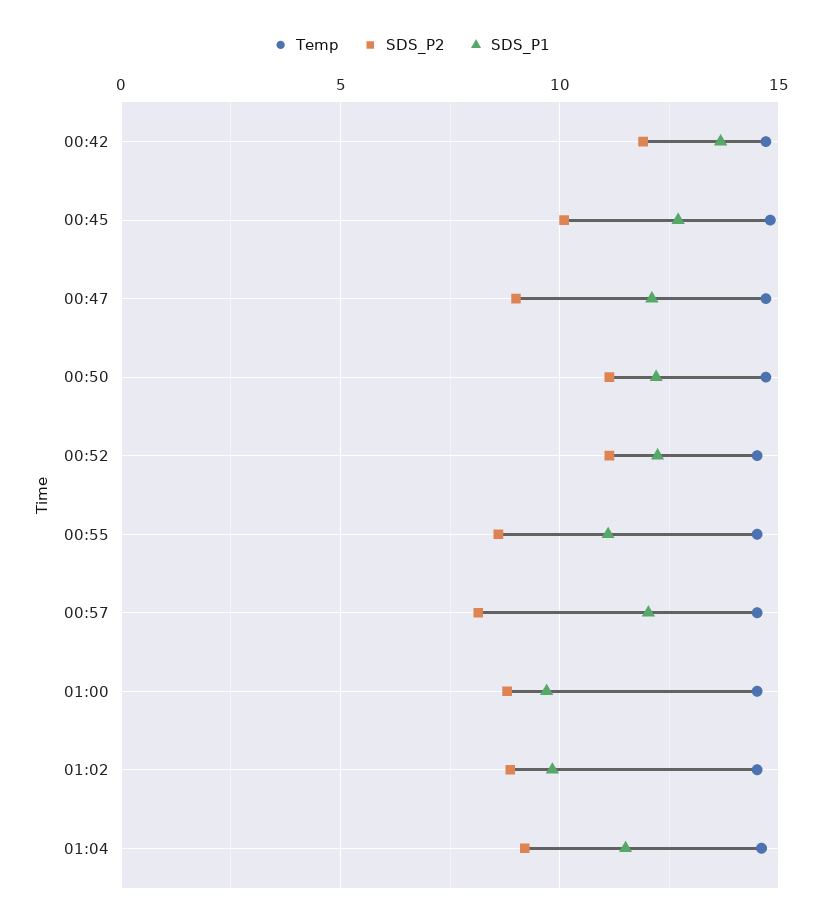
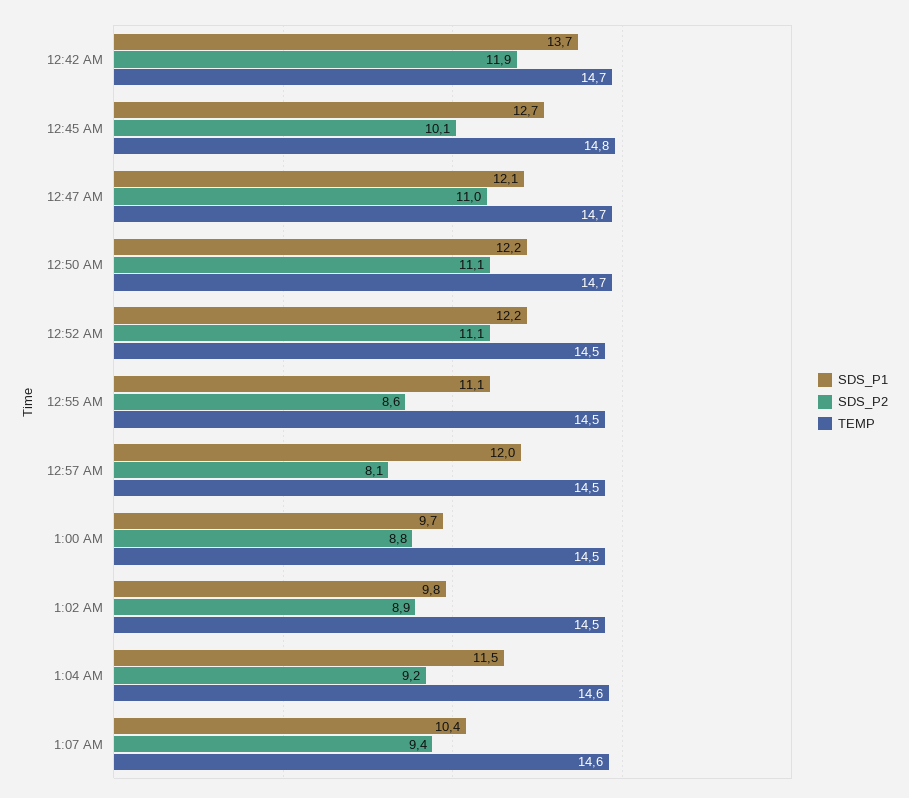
SDS_P2, 00:47: 9 -> 11
SDS_P1, 1:07 AM: none -> 10.4
SDS_P2, 1:07 AM: none -> 9.4
Temp, 1:07 AM: none -> 14.6

